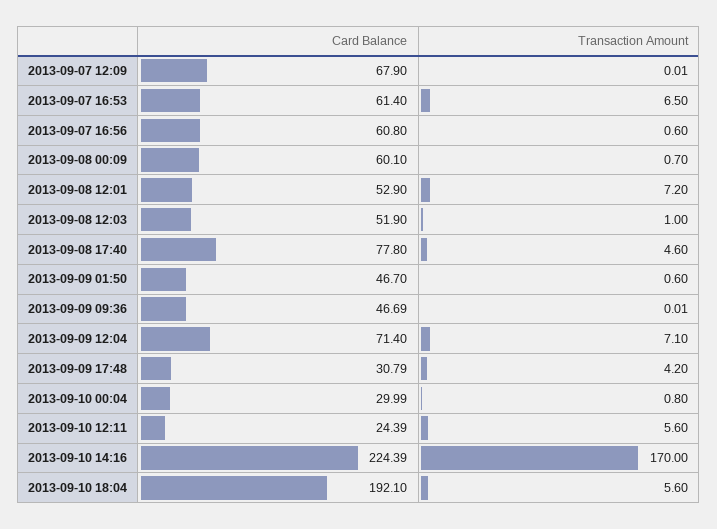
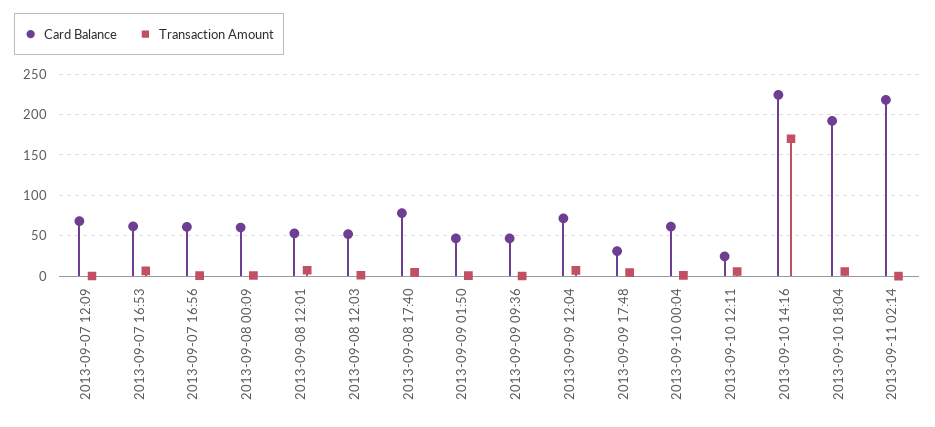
Card Balance, 2013-09-10 00:04: 29.99 -> 60
Card Balance, 2013-09-11 02:14: none -> 220
Transaction Amount, 2013-09-11 02:14: none -> 0

